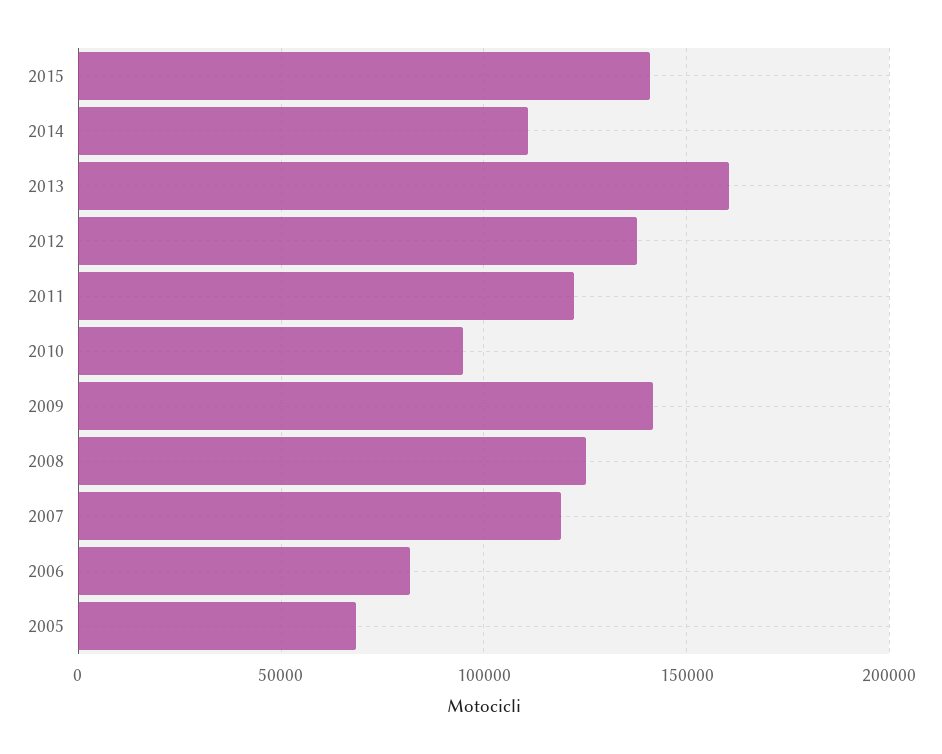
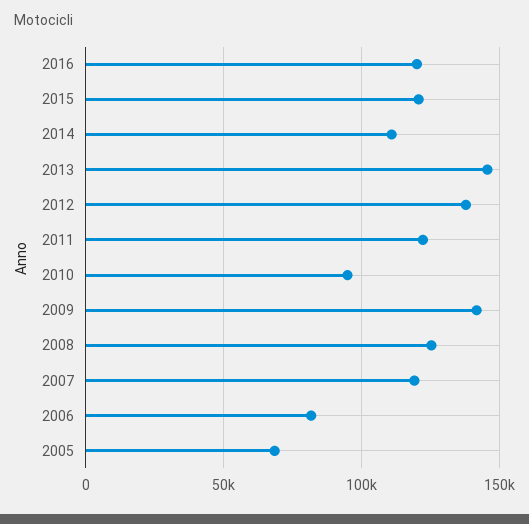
2015: 140000 -> 120000
2013: 160000 -> 145000
2016: none -> 120000

